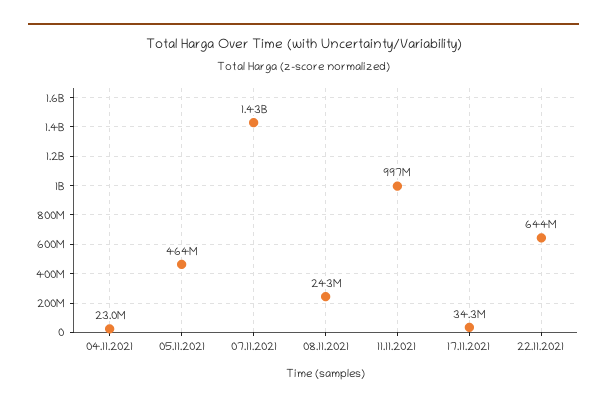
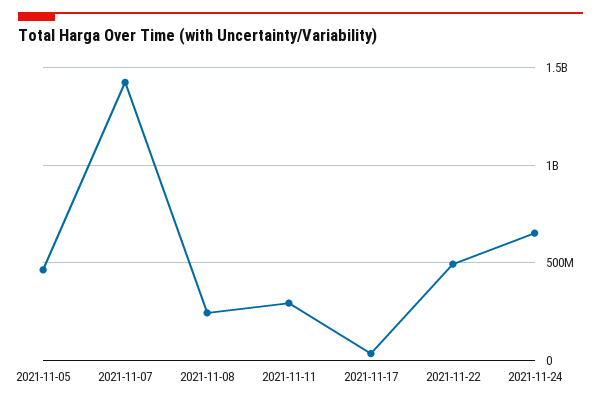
04.11.2021: 23000000 -> none
11.11.2021: 997000000 -> 300000000
22.11.2021: 644000000 -> 500000000
2021-11-24: none -> 650000000

